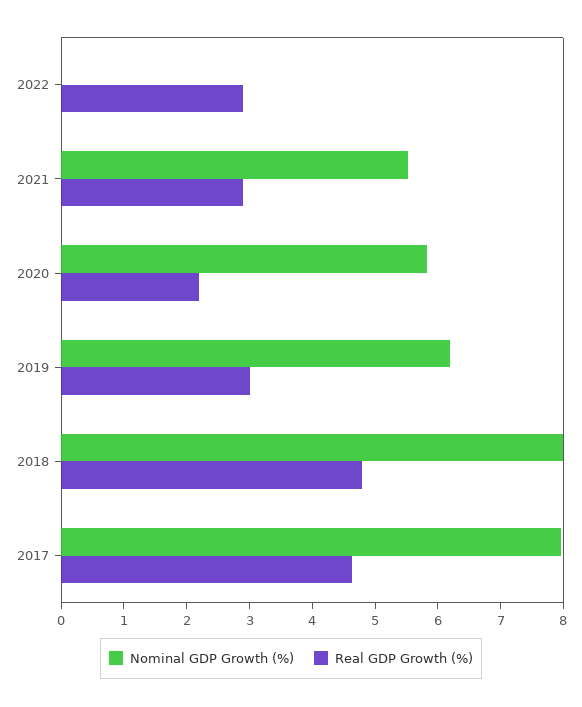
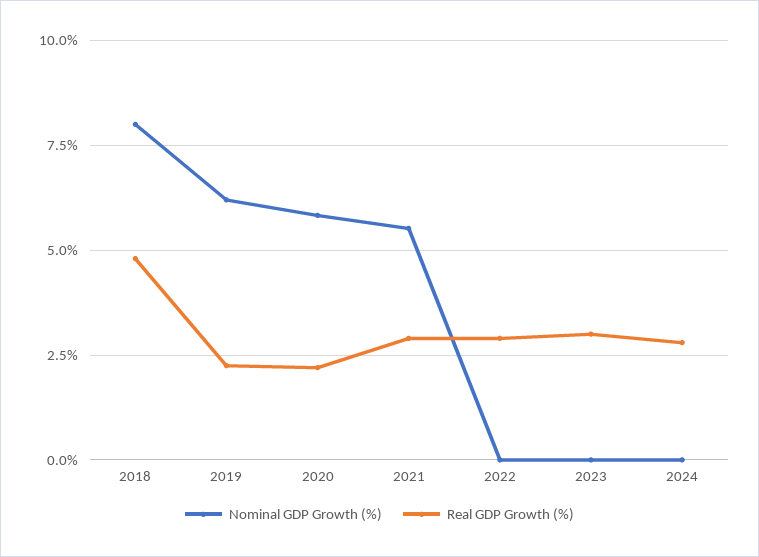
Real GDP Growth (%), 2019: 3 -> 2.25
Nominal GDP Growth (%), 2017: 8 -> none
Real GDP Growth (%), 2017: 4.6 -> none
Nominal GDP Growth (%), 2023: none -> 0
Real GDP Growth (%), 2023: none -> 3
Nominal GDP Growth (%), 2024: none -> 0
Real GDP Growth (%), 2024: none -> 2.75

